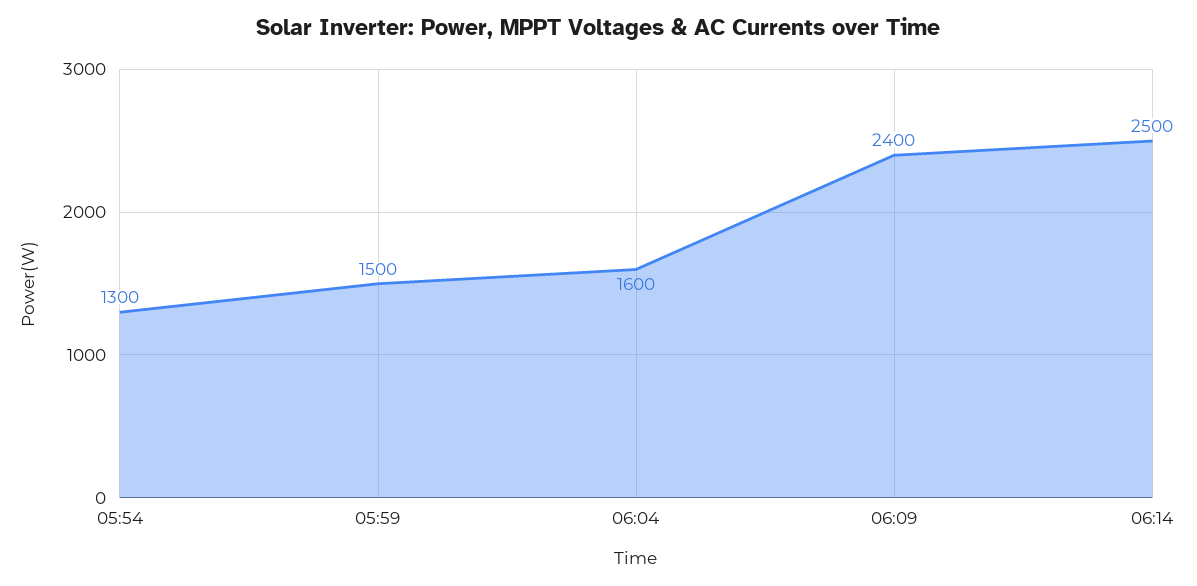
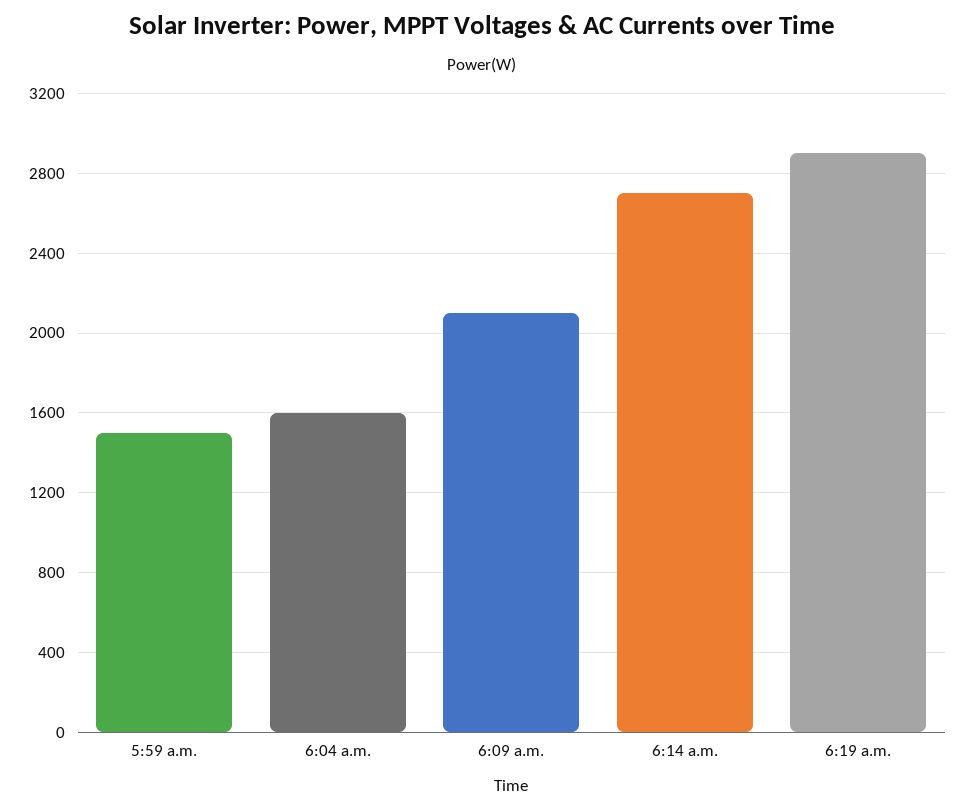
05:54: 1300 -> none
06:09: 2400 -> 2100
06:14: 2500 -> 2700
6:19 a.m.: none -> 2900

